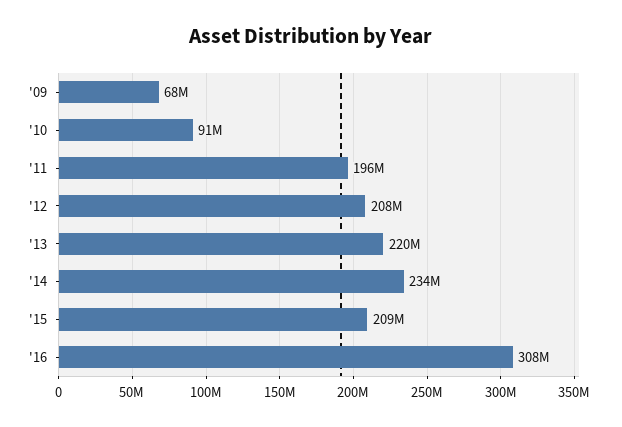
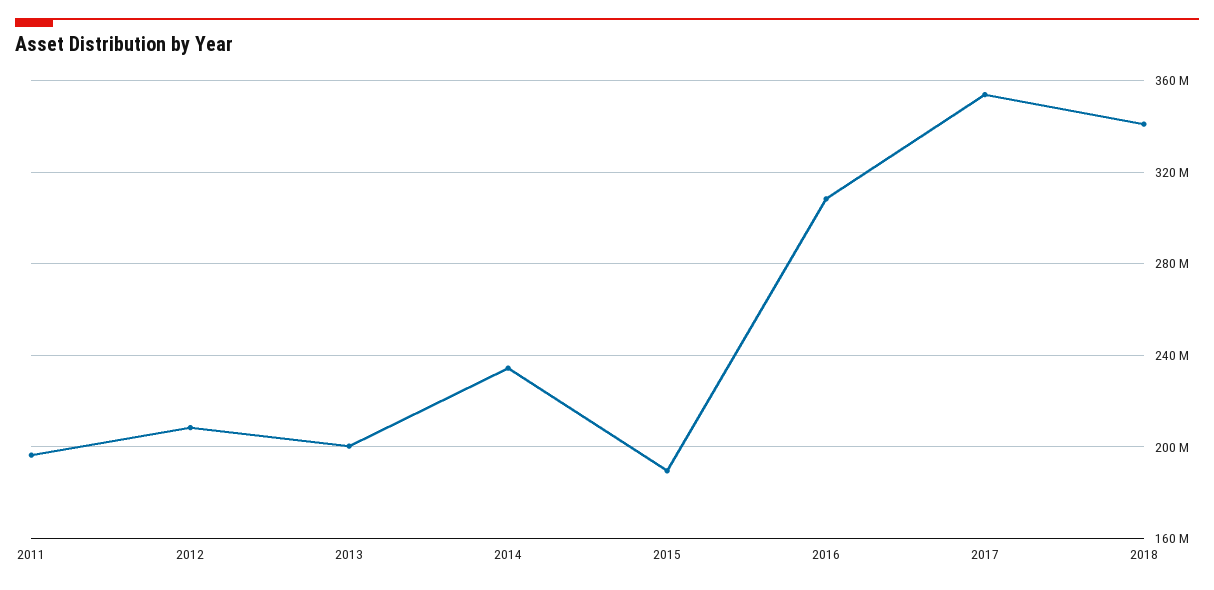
'09: 68000000 -> none
'10: 91000000 -> none
'13: 220000000 -> 200000000
'15: 209000000 -> 190000000
2017: none -> 355000000
2018: none -> 340000000

